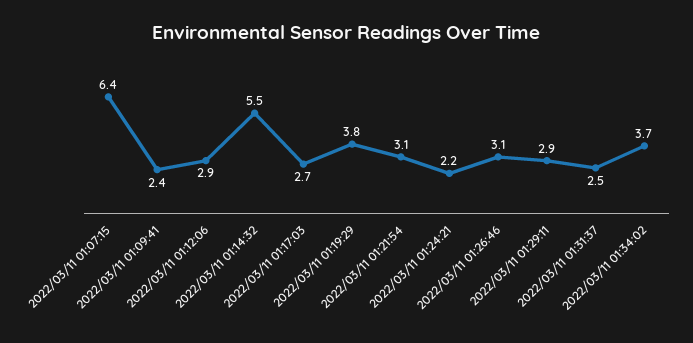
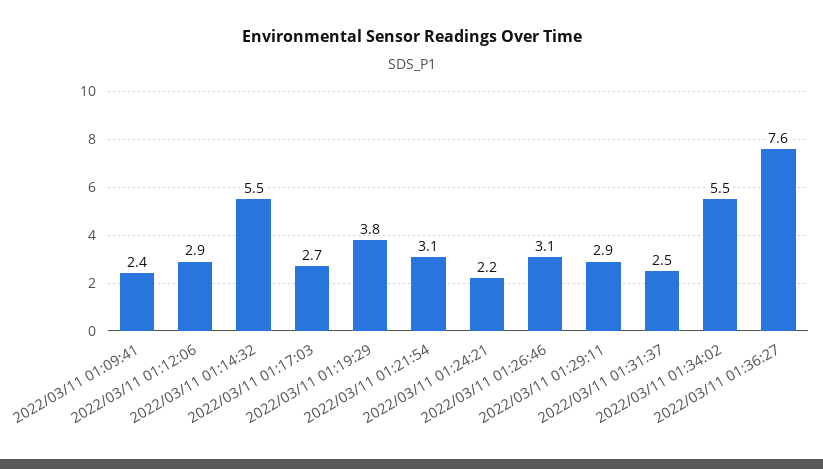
2022/03/11 01:07:15: 6.4 -> none
2022/03/11 01:34:02: 3.7 -> 5.5
2022/03/11 01:36:27: none -> 7.6

